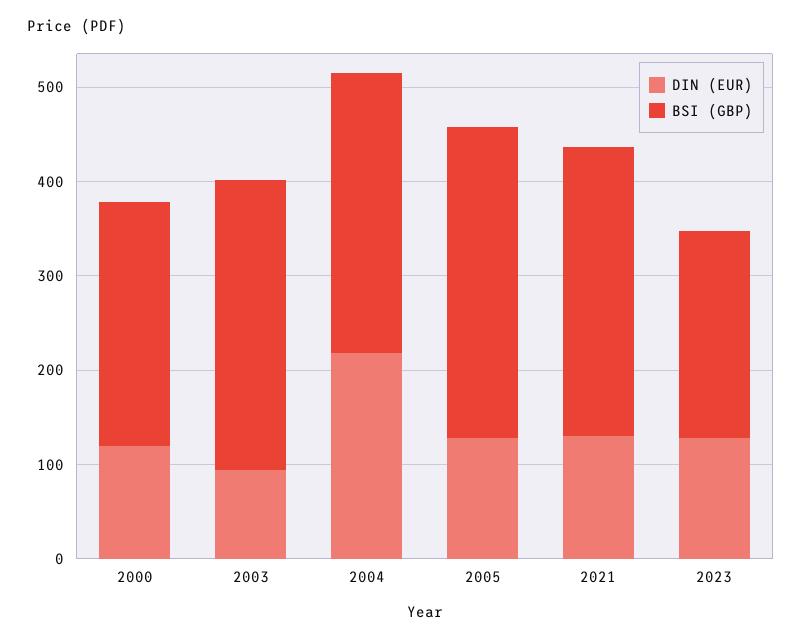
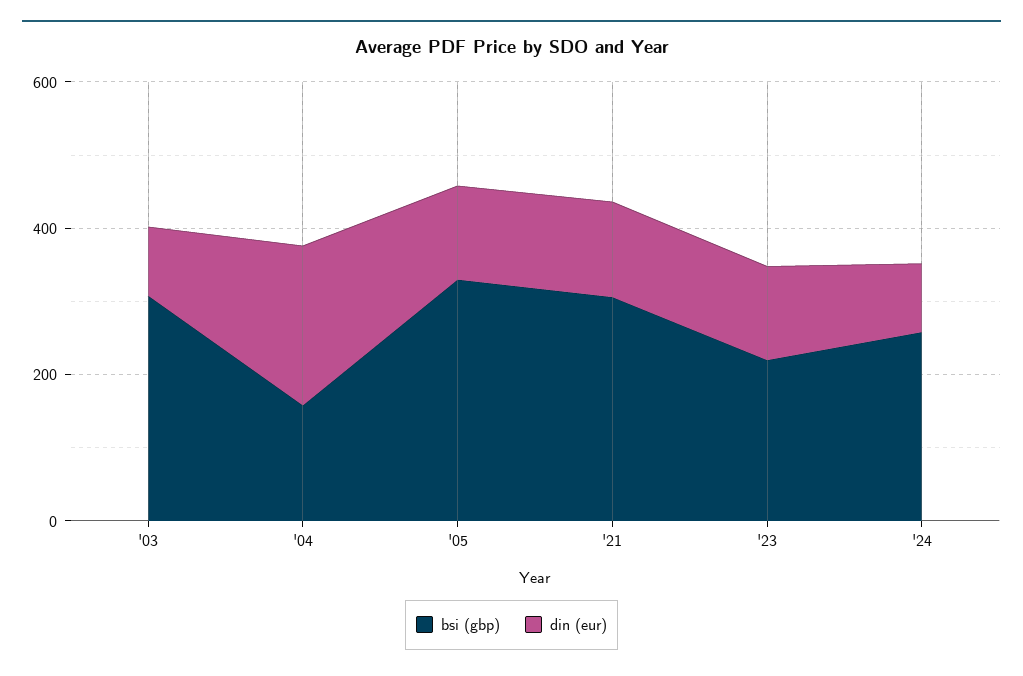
DIN (EUR), 2000: 120 -> none
BSI (GBP), 2000: 260 -> none
BSI (GBP), 2004: 300 -> 150
BSI (GBP), '24: none -> 250
DIN (EUR), '24: none -> 100

